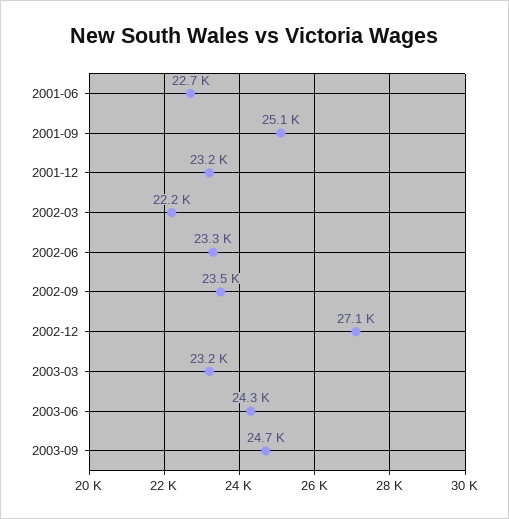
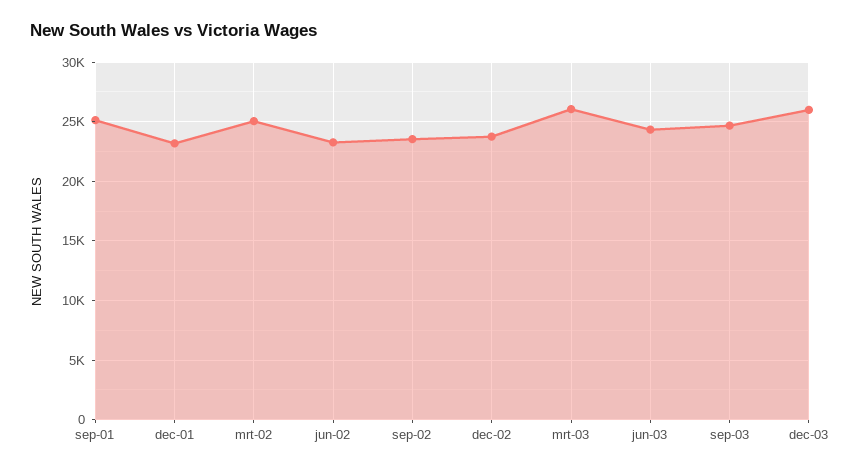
2001-06: 22700 -> none
2002-03: 22200 -> 25000
2002-12: 27100 -> 24000
2003-03: 23200 -> 26000
dec-03: none -> 26000

